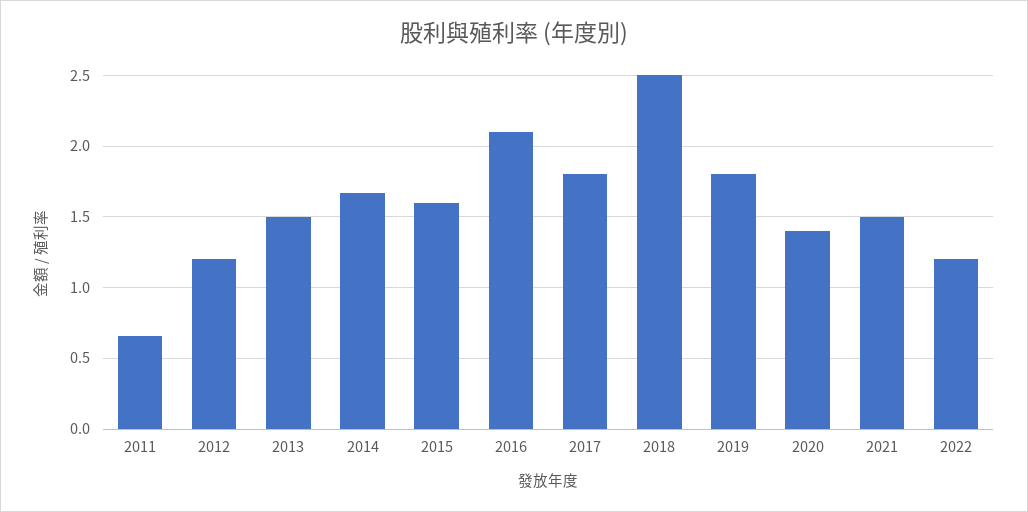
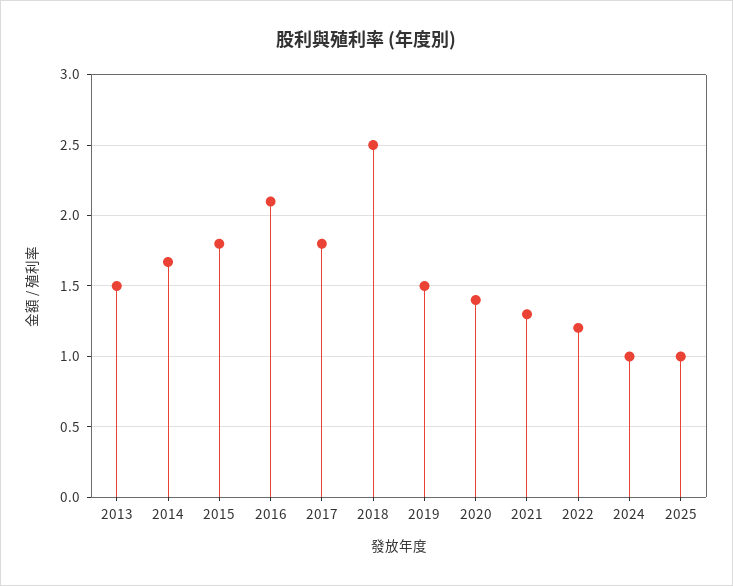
2011: 0.65 -> none
2012: 1.2 -> none
2015: 1.6 -> 1.8
2019: 1.8 -> 1.5
2021: 1.5 -> 1.3
2024: none -> 1
2025: none -> 1

